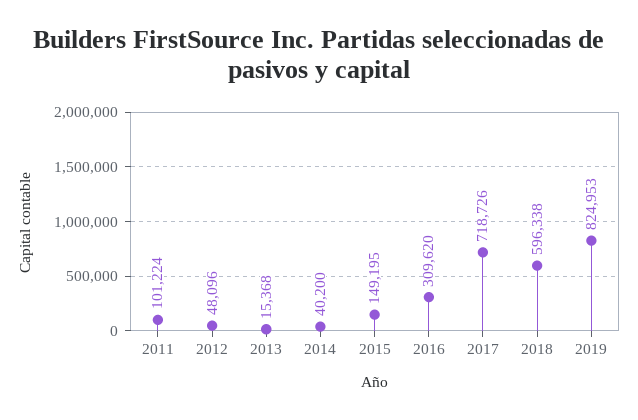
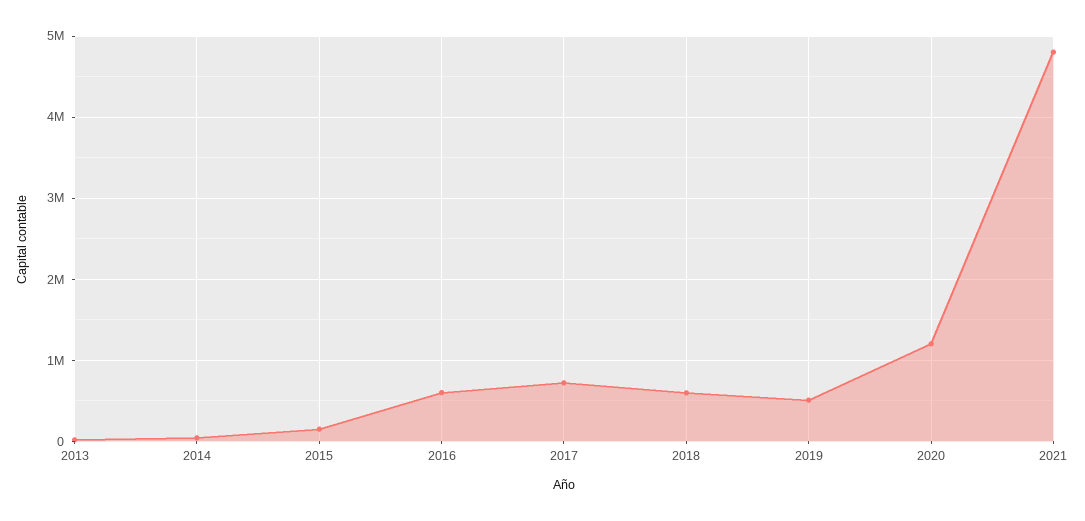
2011: 101224 -> none
2012: 48096 -> none
2016: 309620 -> 600000
2019: 824953 -> 500000
2020: none -> 1200000
2021: none -> 4800000

